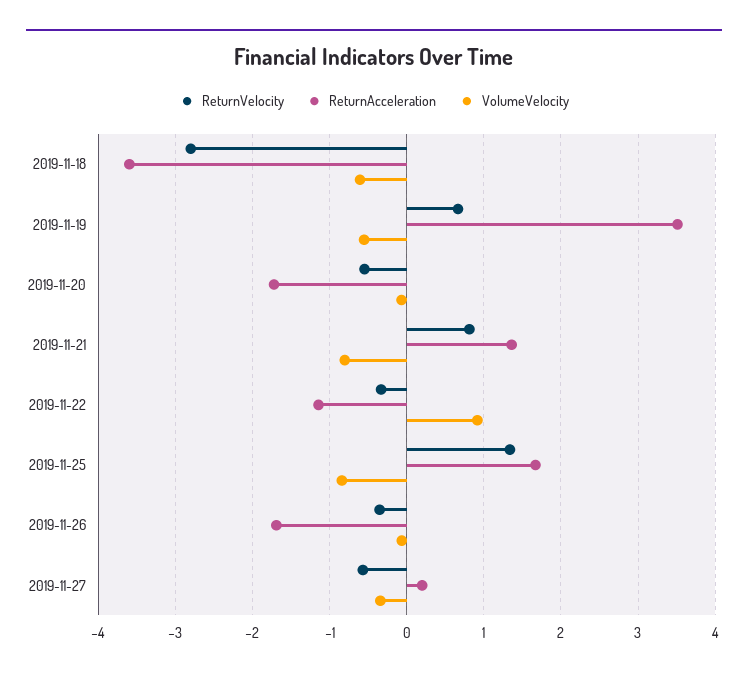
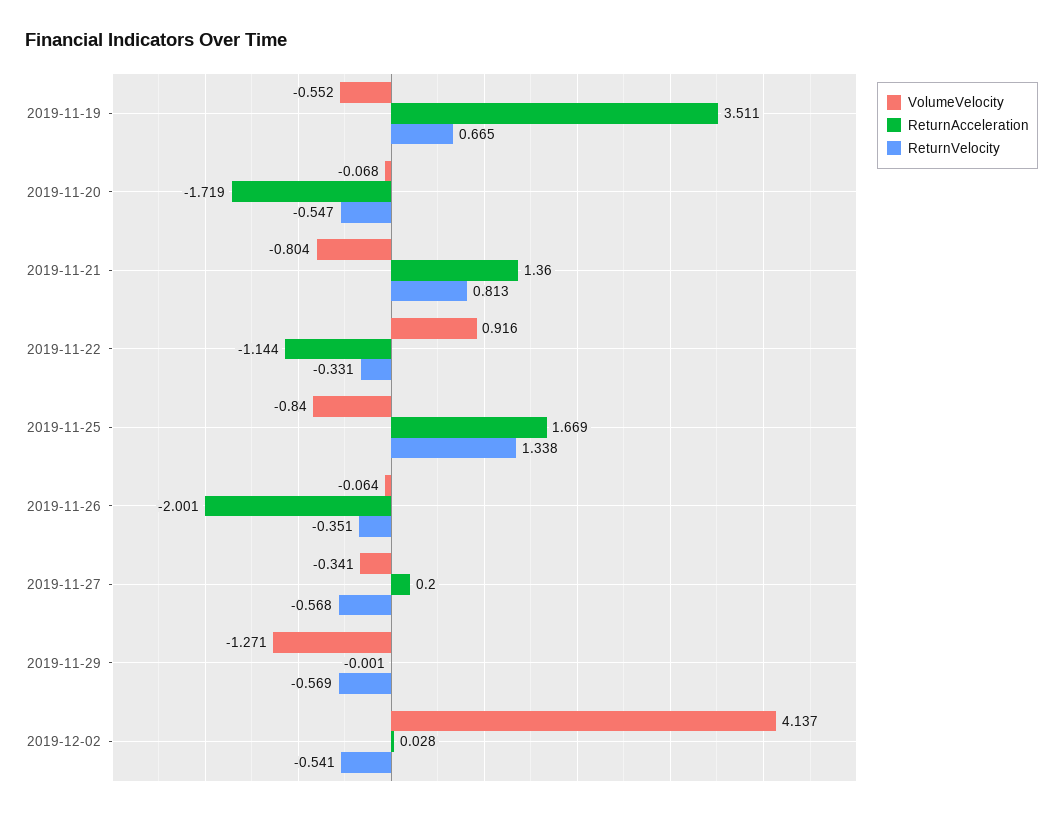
ReturnVelocity, 2019-11-18: -2.8 -> none
ReturnAcceleration, 2019-11-18: -3.6 -> none
VolumeVelocity, 2019-11-18: -0.6 -> none
ReturnAcceleration, 2019-11-26: -1.7 -> -2.001
VolumeVelocity, 2019-11-29: none -> -1.271
ReturnAcceleration, 2019-11-29: none -> -0.001
ReturnVelocity, 2019-11-29: none -> -0.569
VolumeVelocity, 2019-12-02: none -> 4.137
ReturnAcceleration, 2019-12-02: none -> 0.028
ReturnVelocity, 2019-12-02: none -> -0.541

